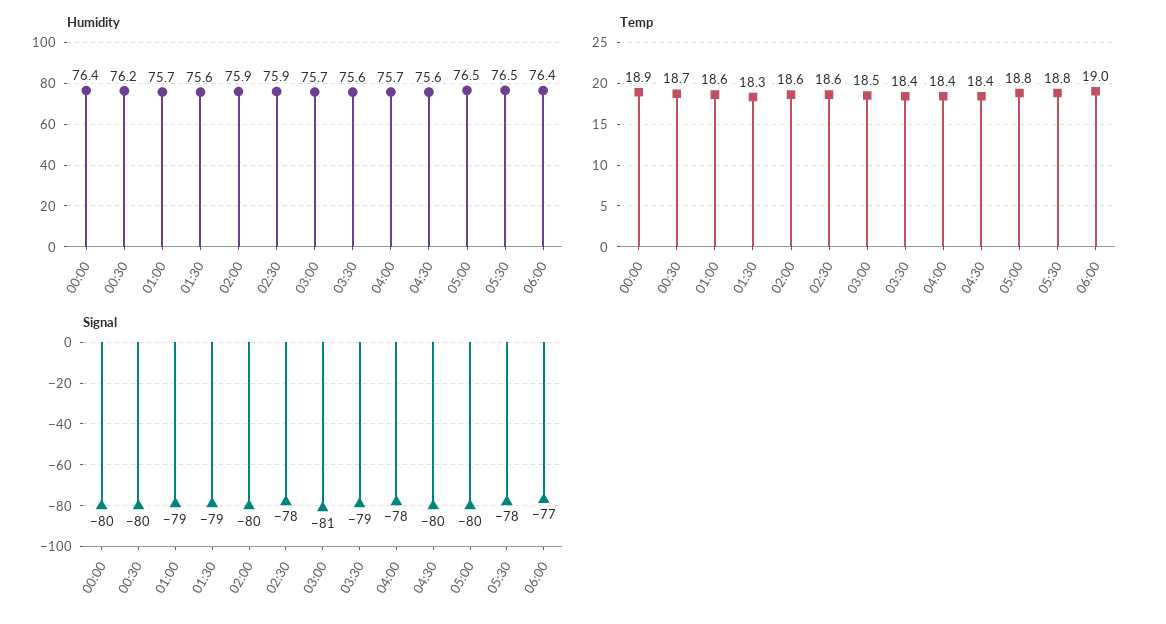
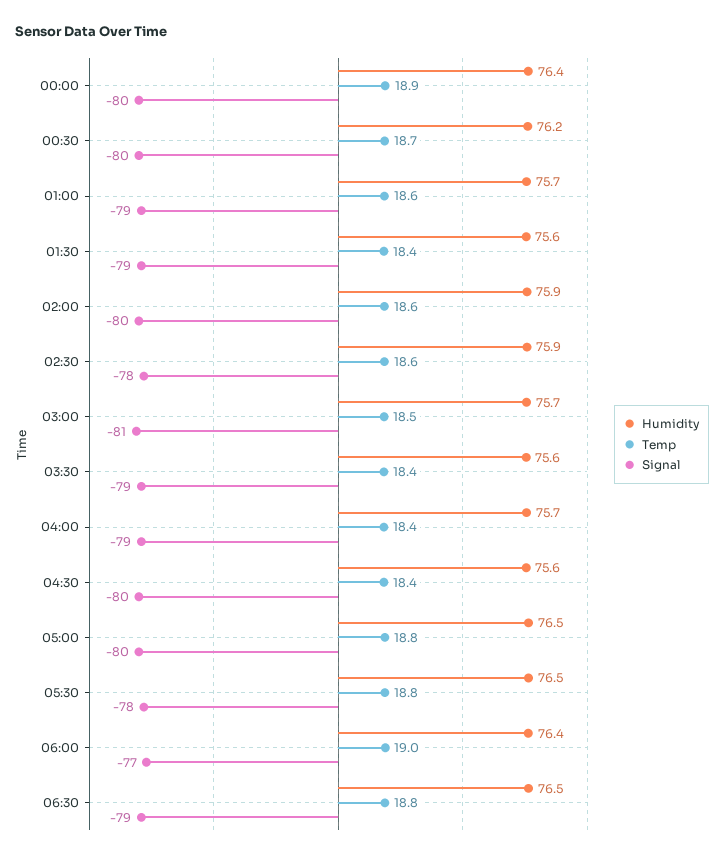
Temp, 01:30: 18.3 -> 18.4
Signal, 04:00: -78 -> -79
Humidity, 06:30: none -> 76.5
Temp, 06:30: none -> 18.8
Signal, 06:30: none -> -79

